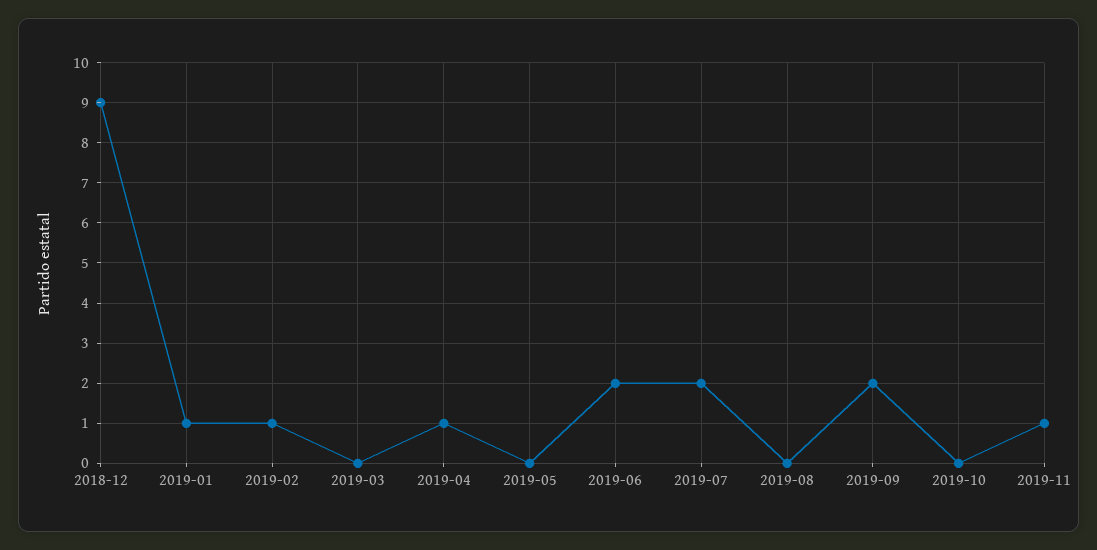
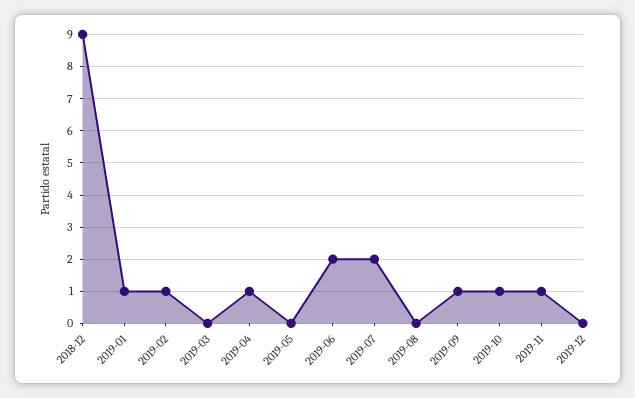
2019-09: 2 -> 1
2019-10: 0 -> 1
2019-12: none -> 0

